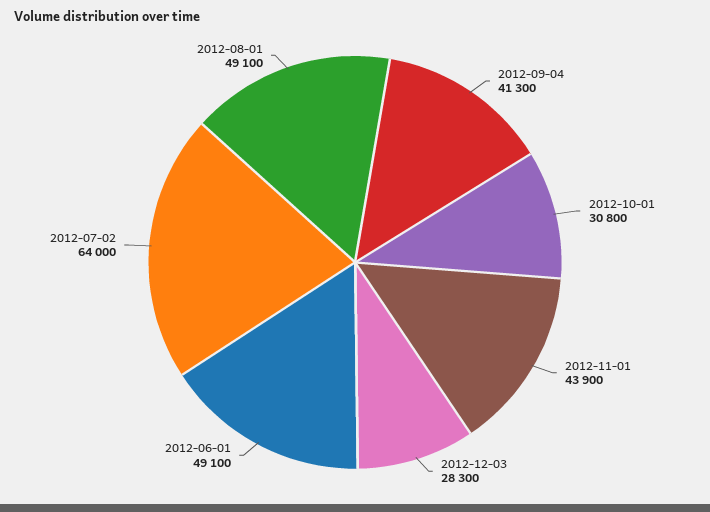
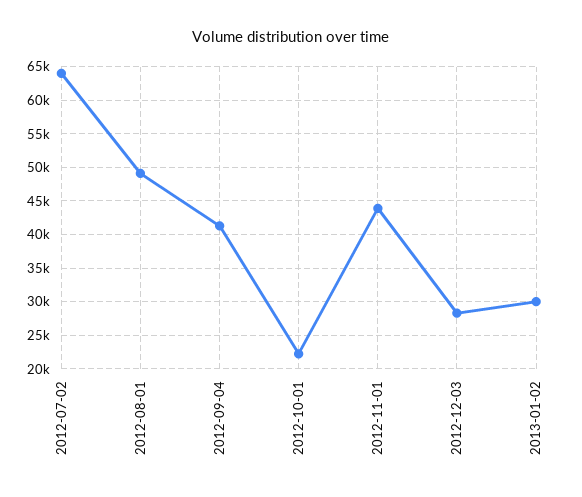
2012-10-01: 30800 -> 22000
2012-06-01: 49100 -> none
2013-01-02: none -> 30000

